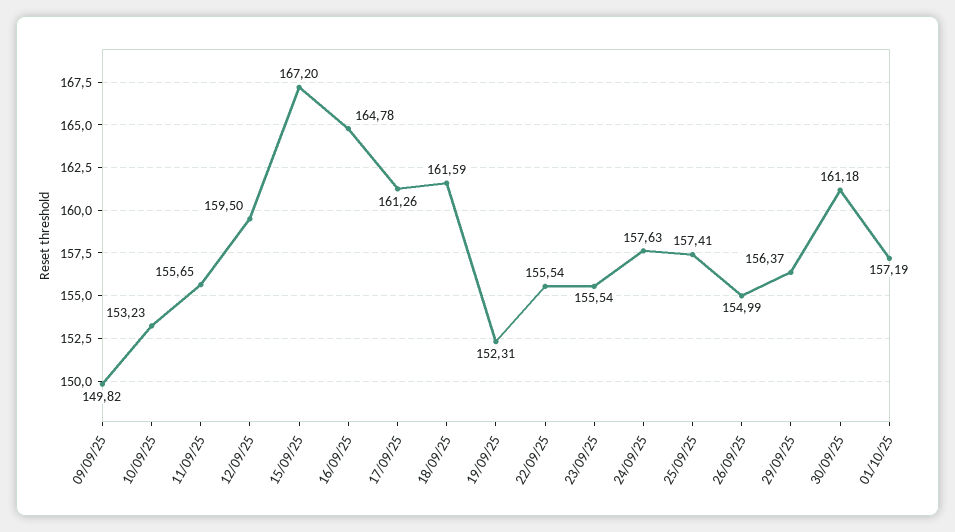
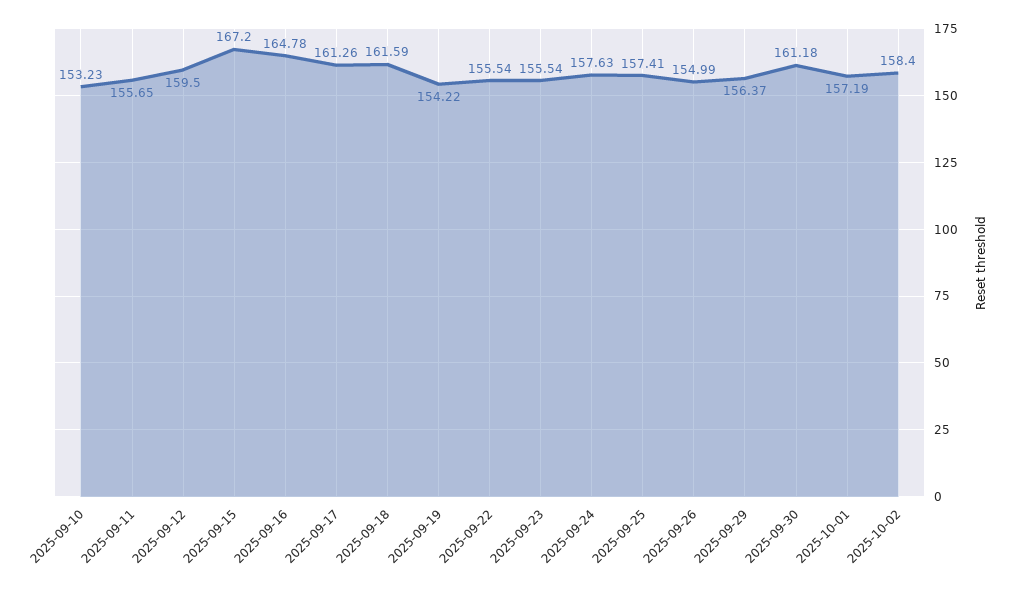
09/09/25: 149.82 -> none
19/09/25: 152.31 -> 154.22
2025-10-02: none -> 158.4

